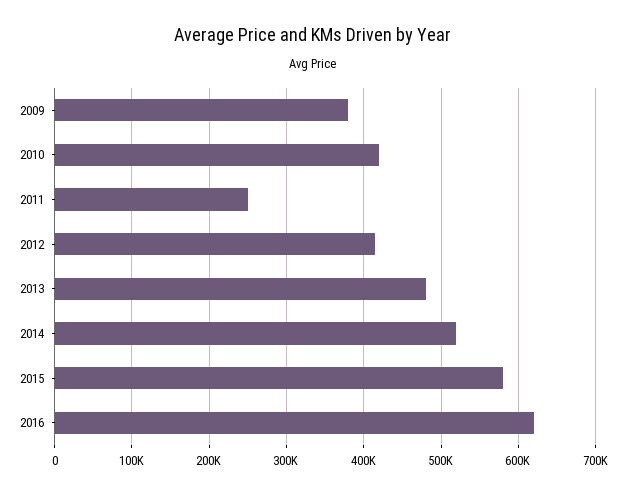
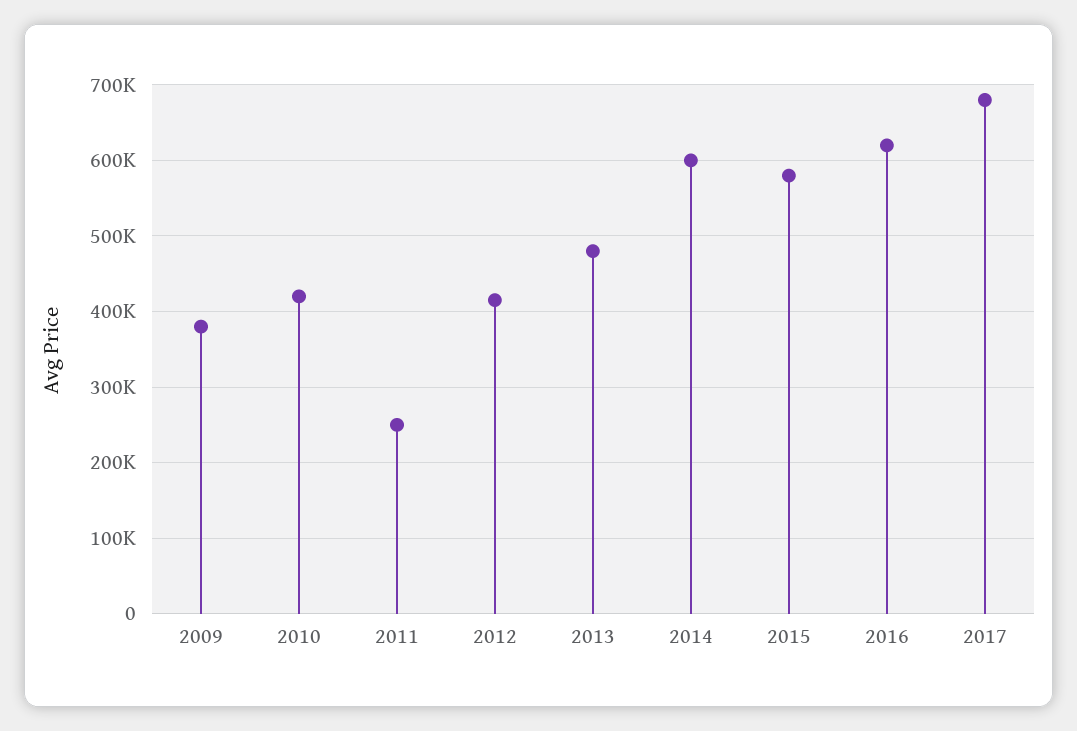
2014: 520000 -> 600000
2017: none -> 680000

